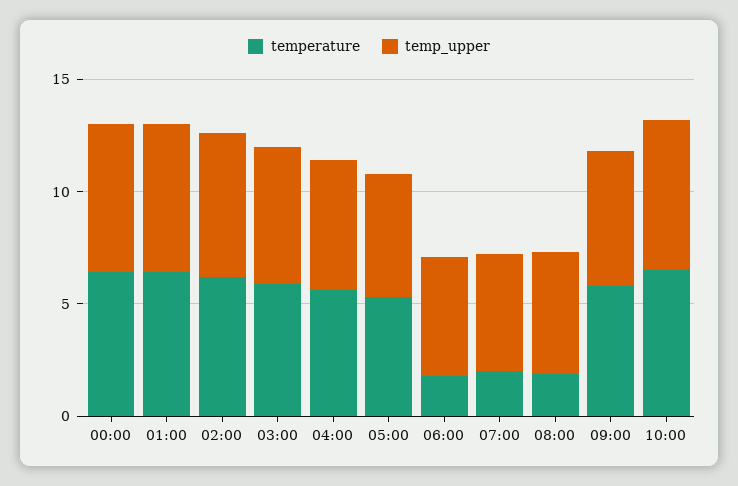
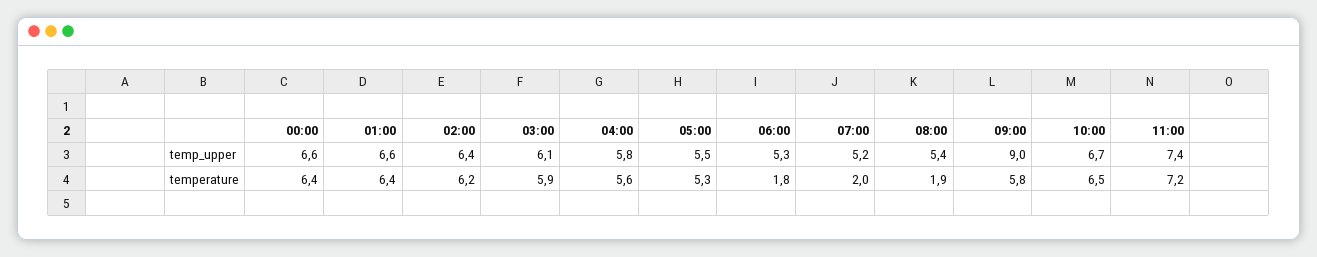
temp_upper, 09:00: 6 -> 9
temp_upper, 11:00: none -> 7.4
temperature, 11:00: none -> 7.2

